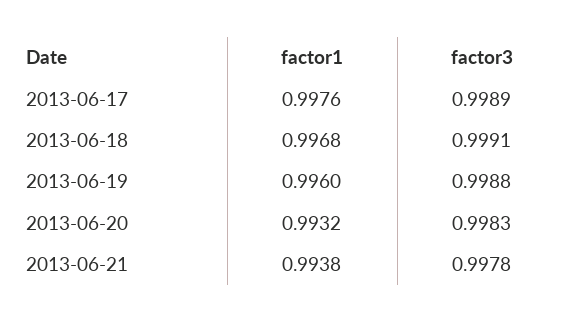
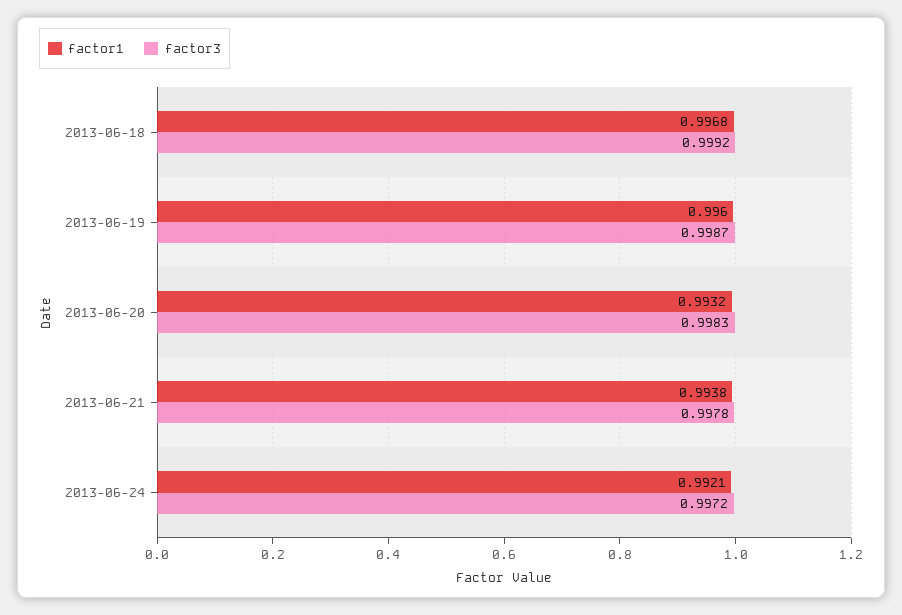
factor1, 2013-06-17: 0.9976 -> none
factor3, 2013-06-17: 0.9989 -> none
factor3, 2013-06-18: 0.9991 -> 0.9992
factor3, 2013-06-19: 0.9988 -> 0.9987
factor1, 2013-06-24: none -> 0.9921
factor3, 2013-06-24: none -> 0.9972

